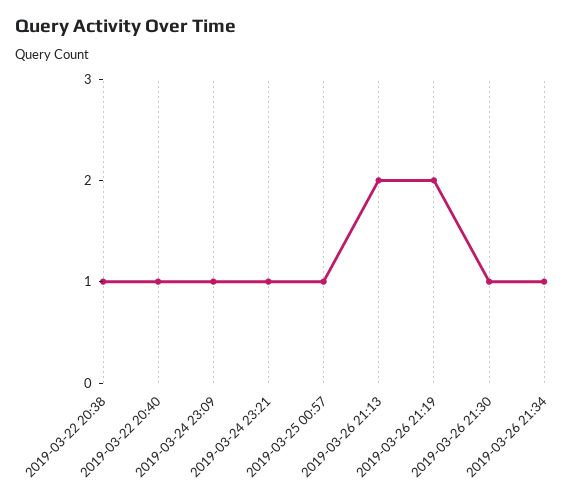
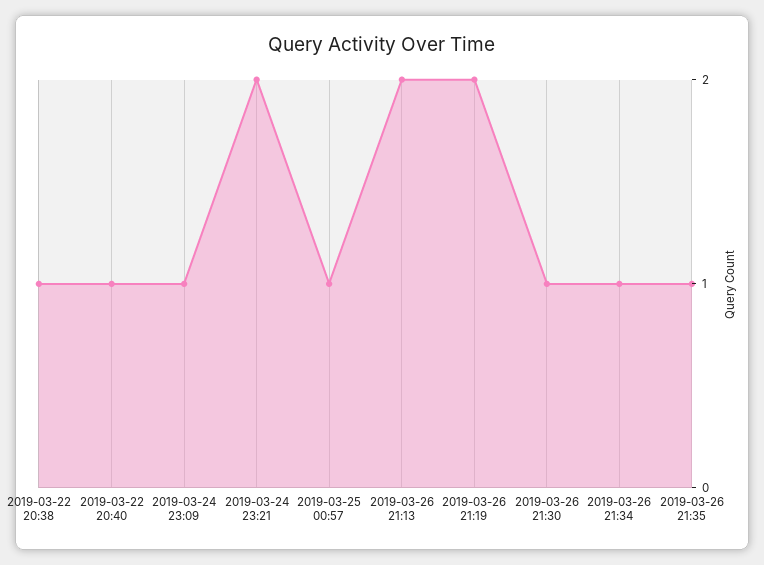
2019-03-24 23:21: 1 -> 2
2019-03-26 21:35: none -> 1

